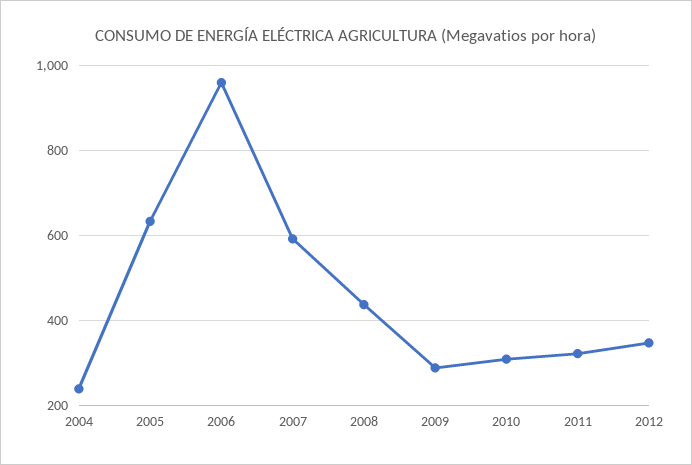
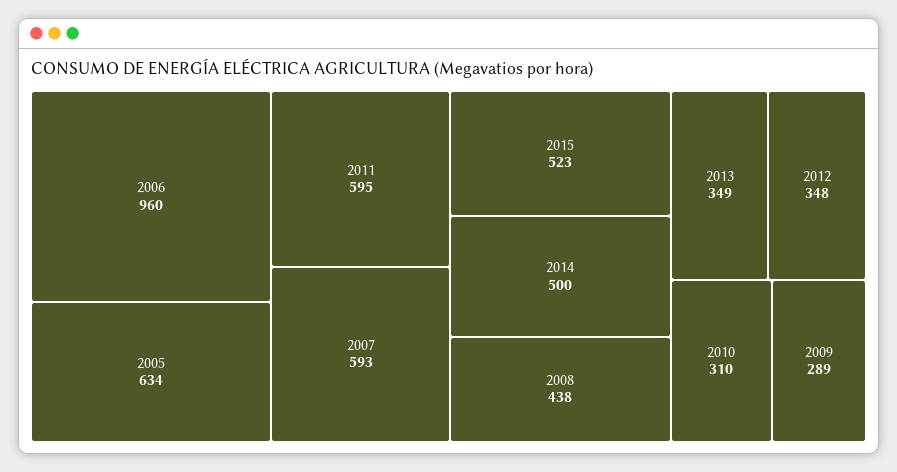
2004: 240 -> none
2011: 320 -> 595
2015: none -> 523
2014: none -> 500
2013: none -> 349

